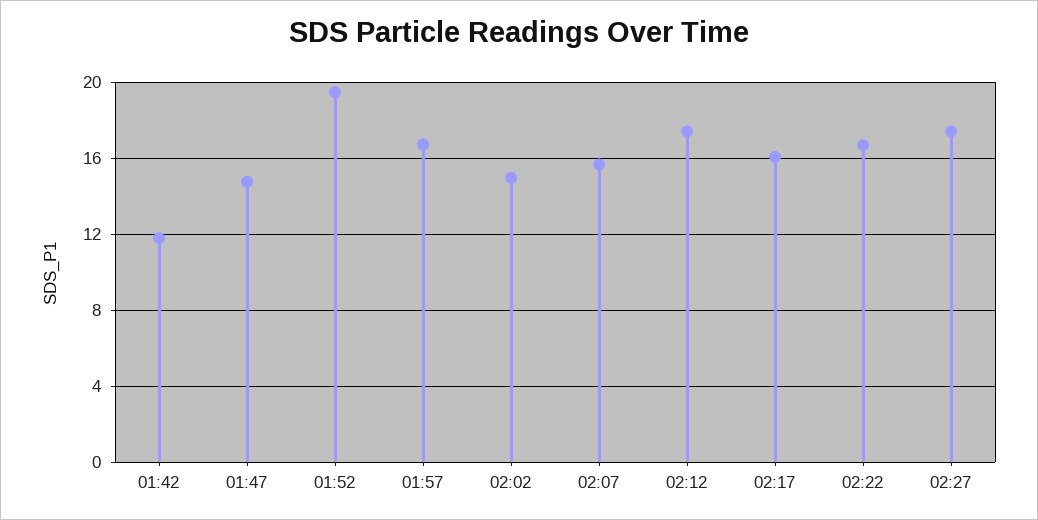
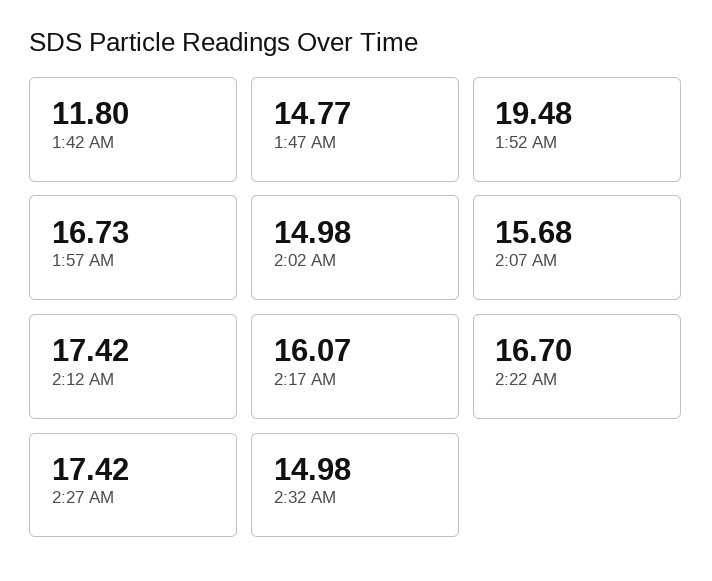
2:32 AM: none -> 14.98

